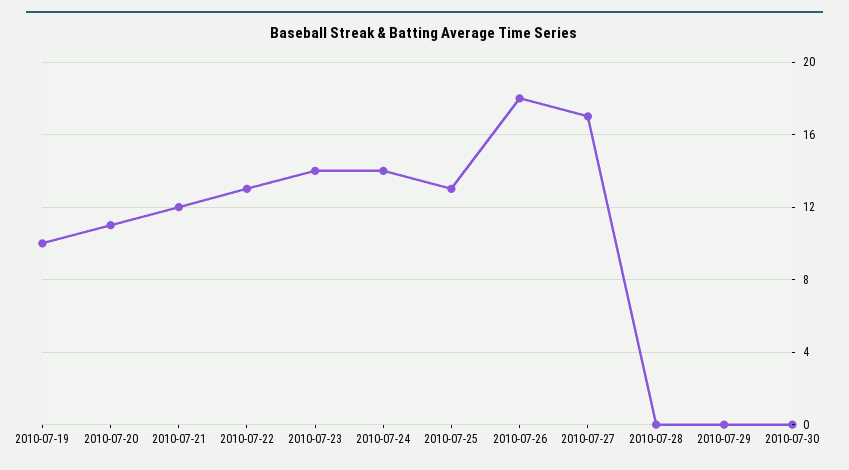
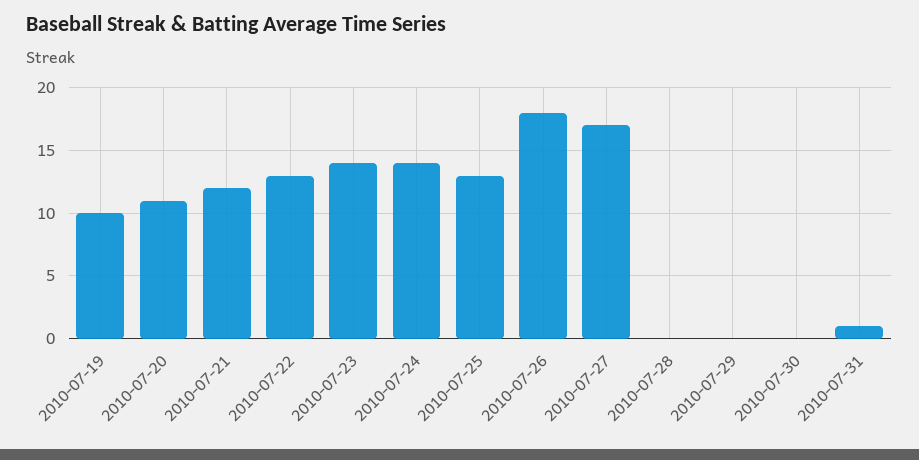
2010-07-31: none -> 1

